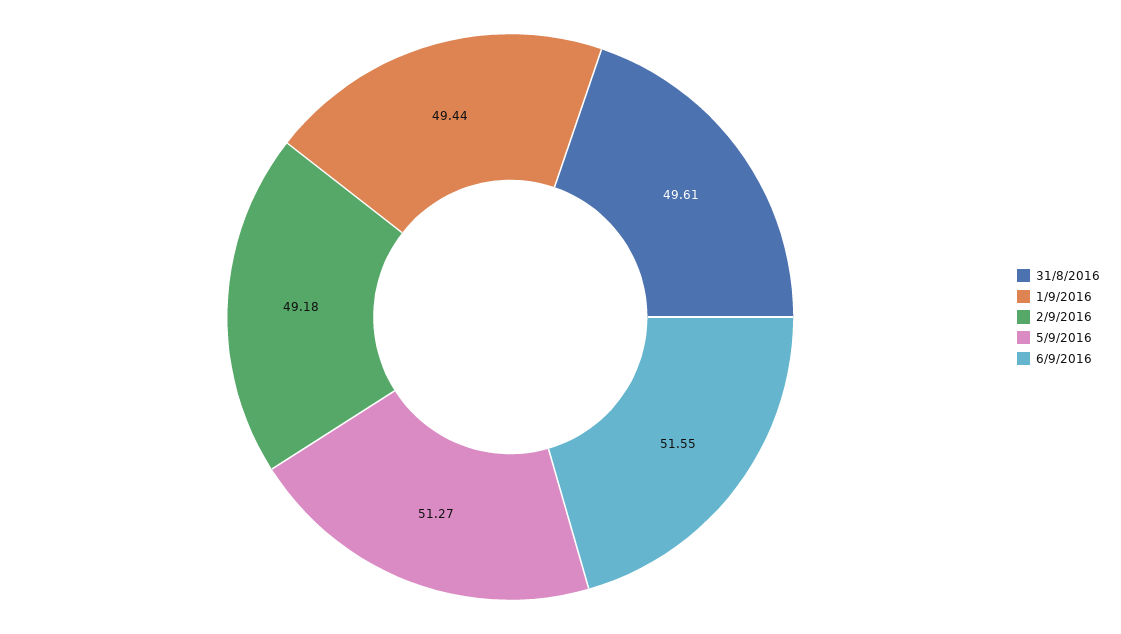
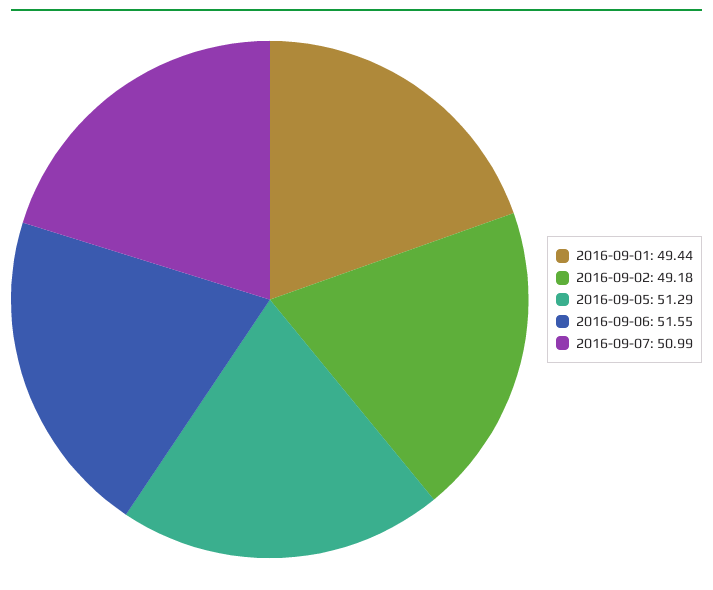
31/8/2016: 49.61 -> none
5/9/2016: 51.27 -> 51.29
2016-09-07: none -> 50.99

